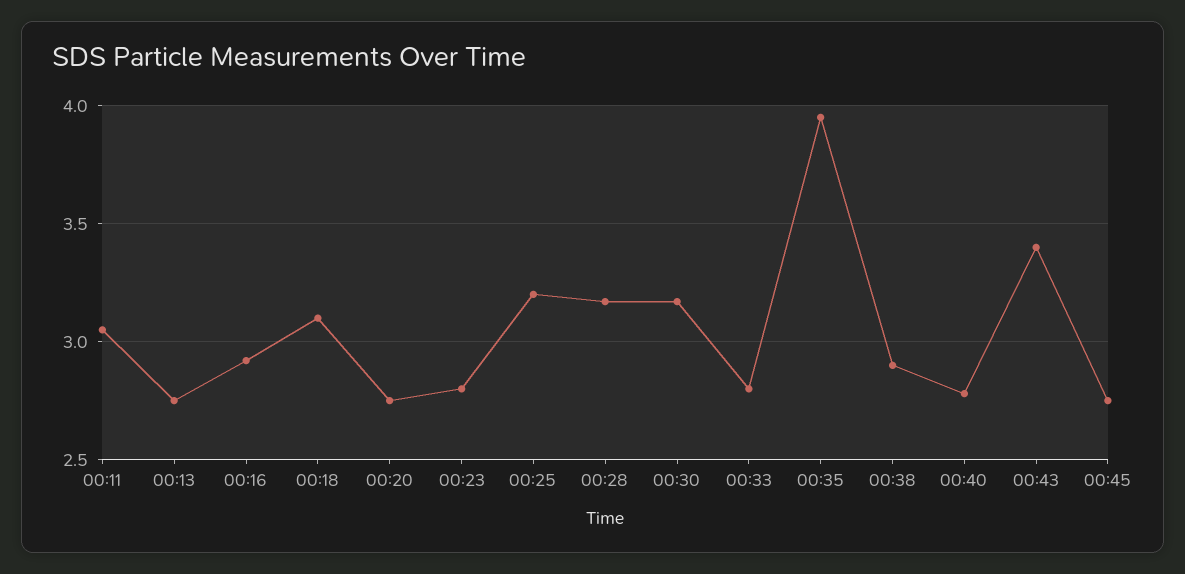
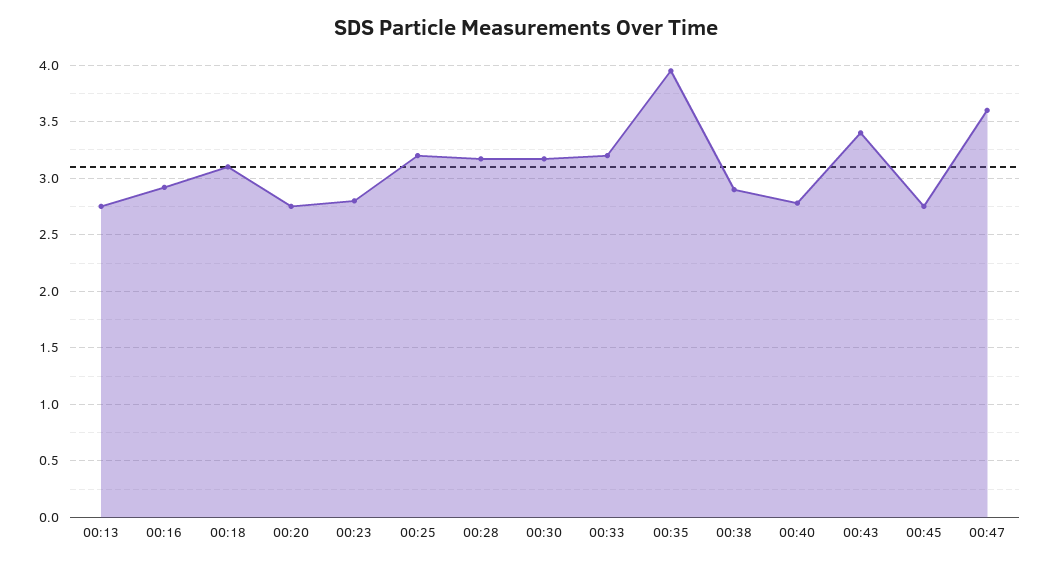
00:11: 3.05 -> none
00:33: 2.8 -> 3.2
00:47: none -> 3.6

